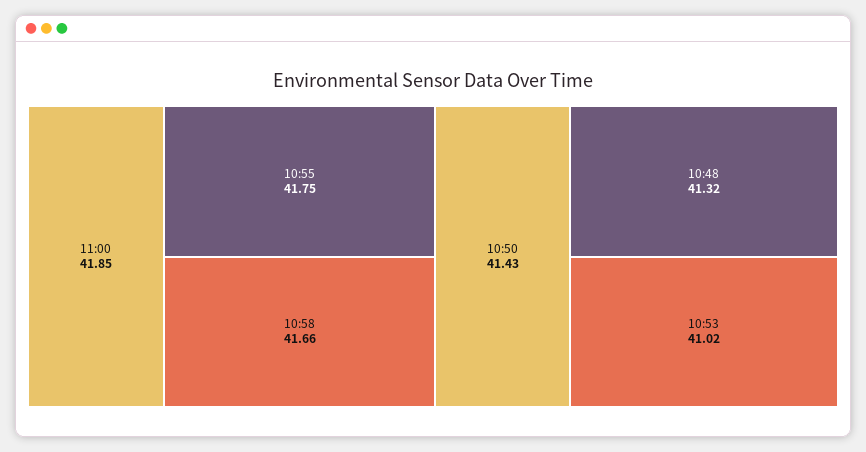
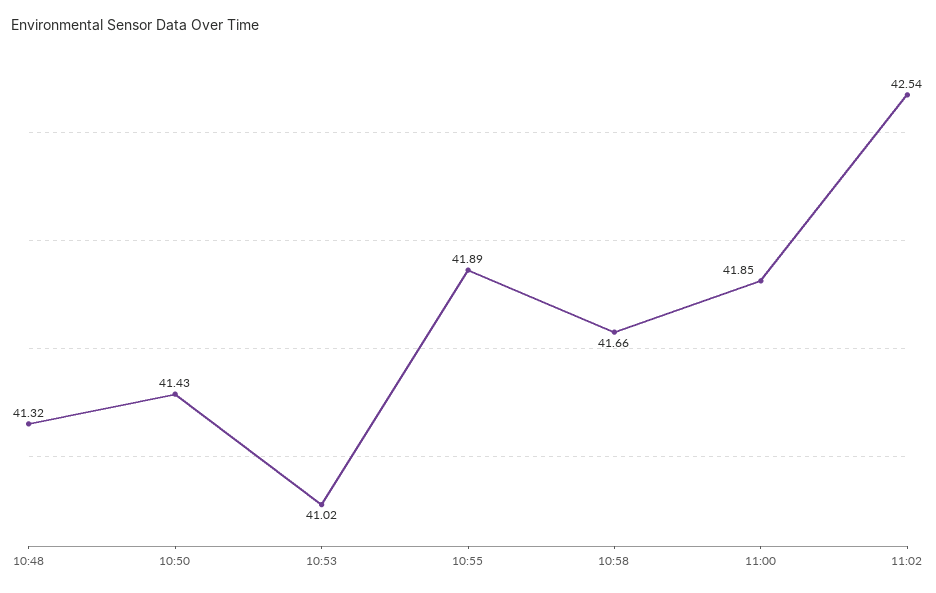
10:55: 41.75 -> 41.89
11:02: none -> 42.54

